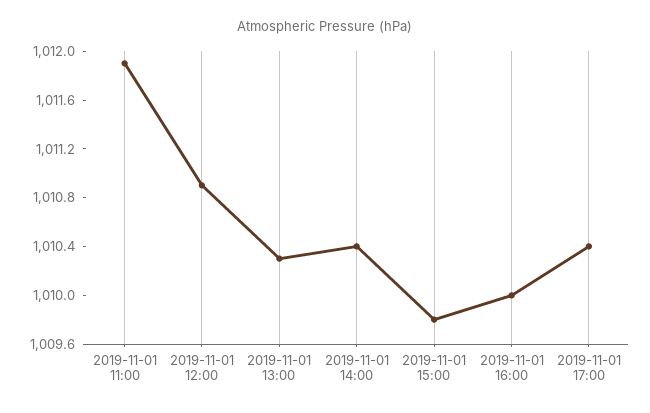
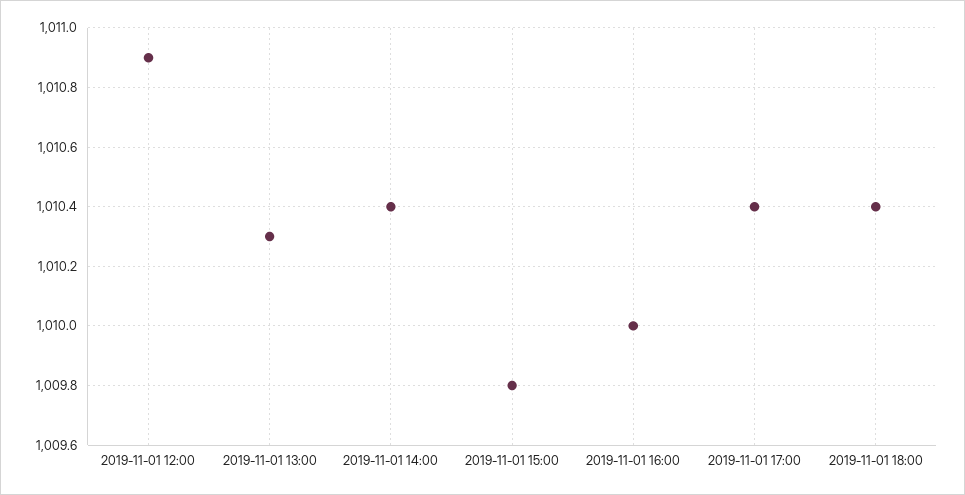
2019-11-01 11:00: 1011.9 -> none
2019-11-01 18:00: none -> 1010.4

